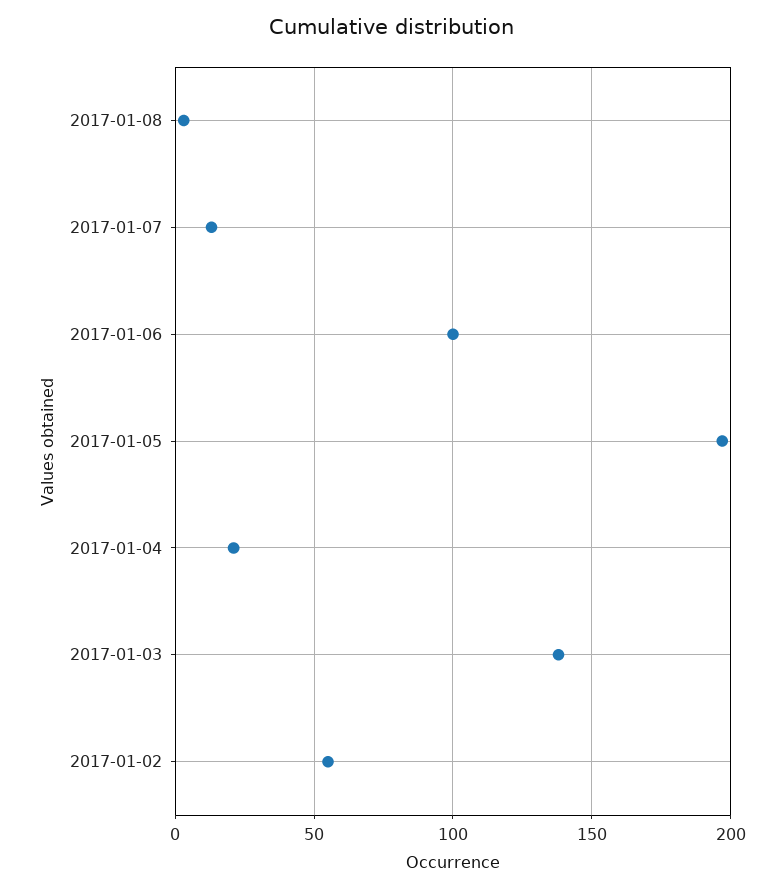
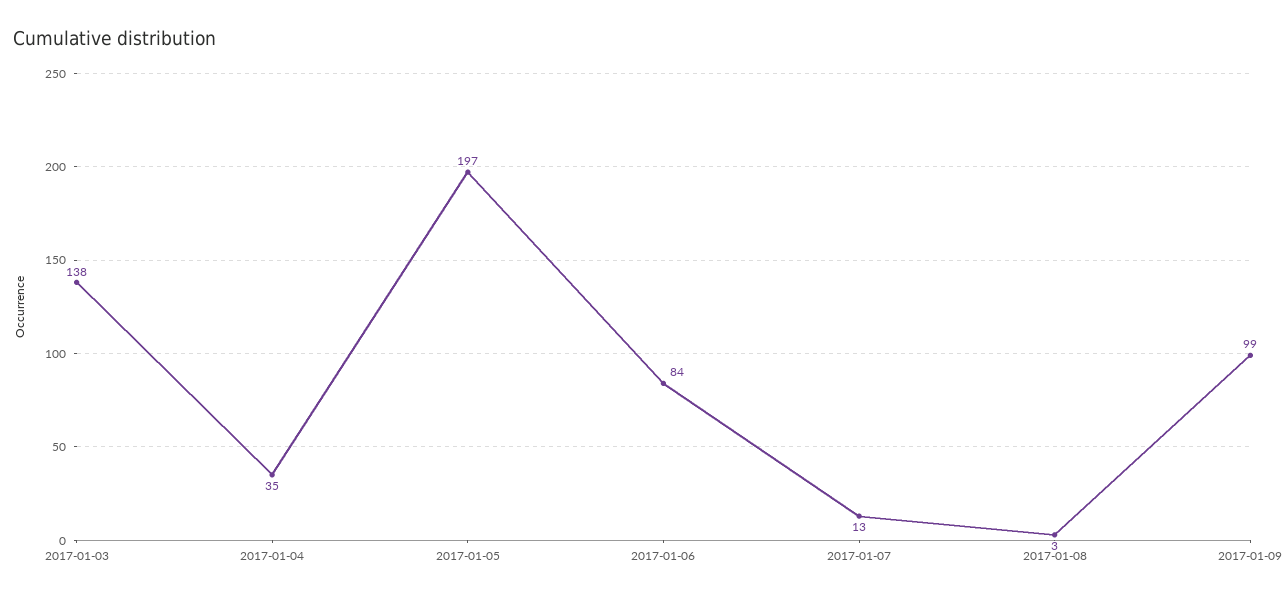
2017-01-06: 100 -> 84
2017-01-04: 20 -> 35
2017-01-02: 55 -> none
2017-01-09: none -> 99

